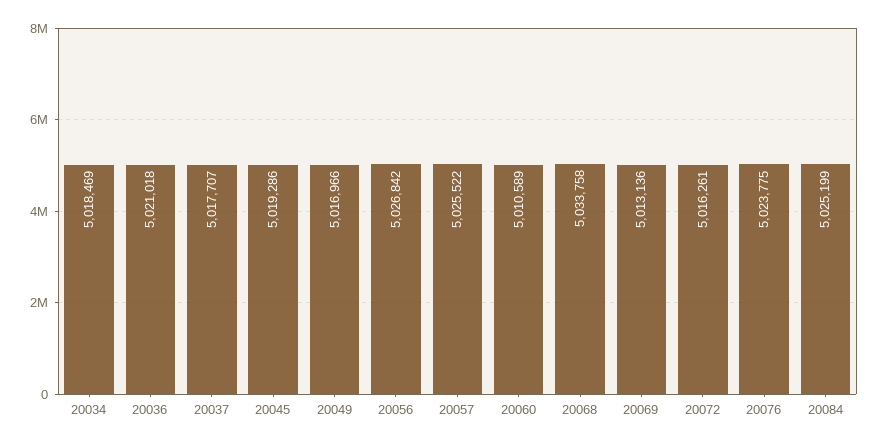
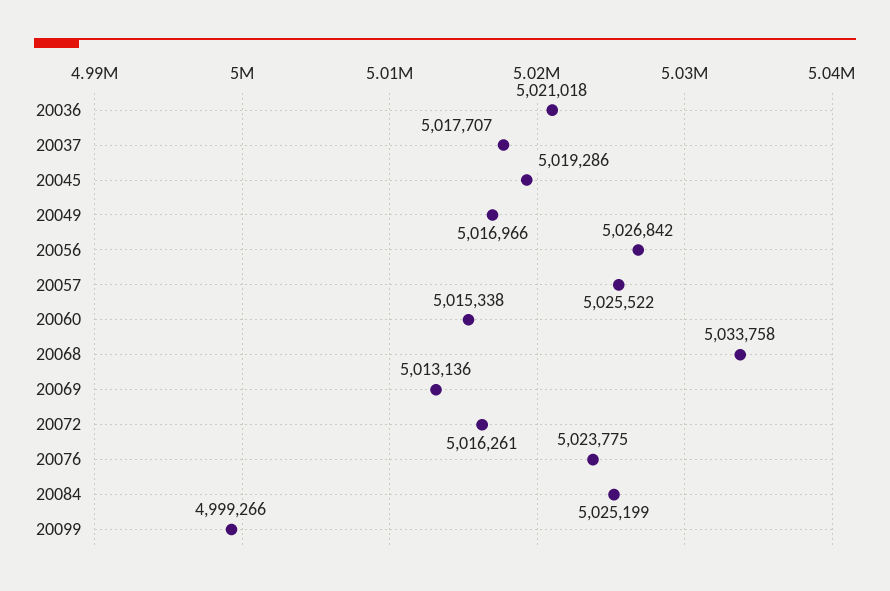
20034: 5018469 -> none
20060: 5010589 -> 5015338
20099: none -> 4999266

